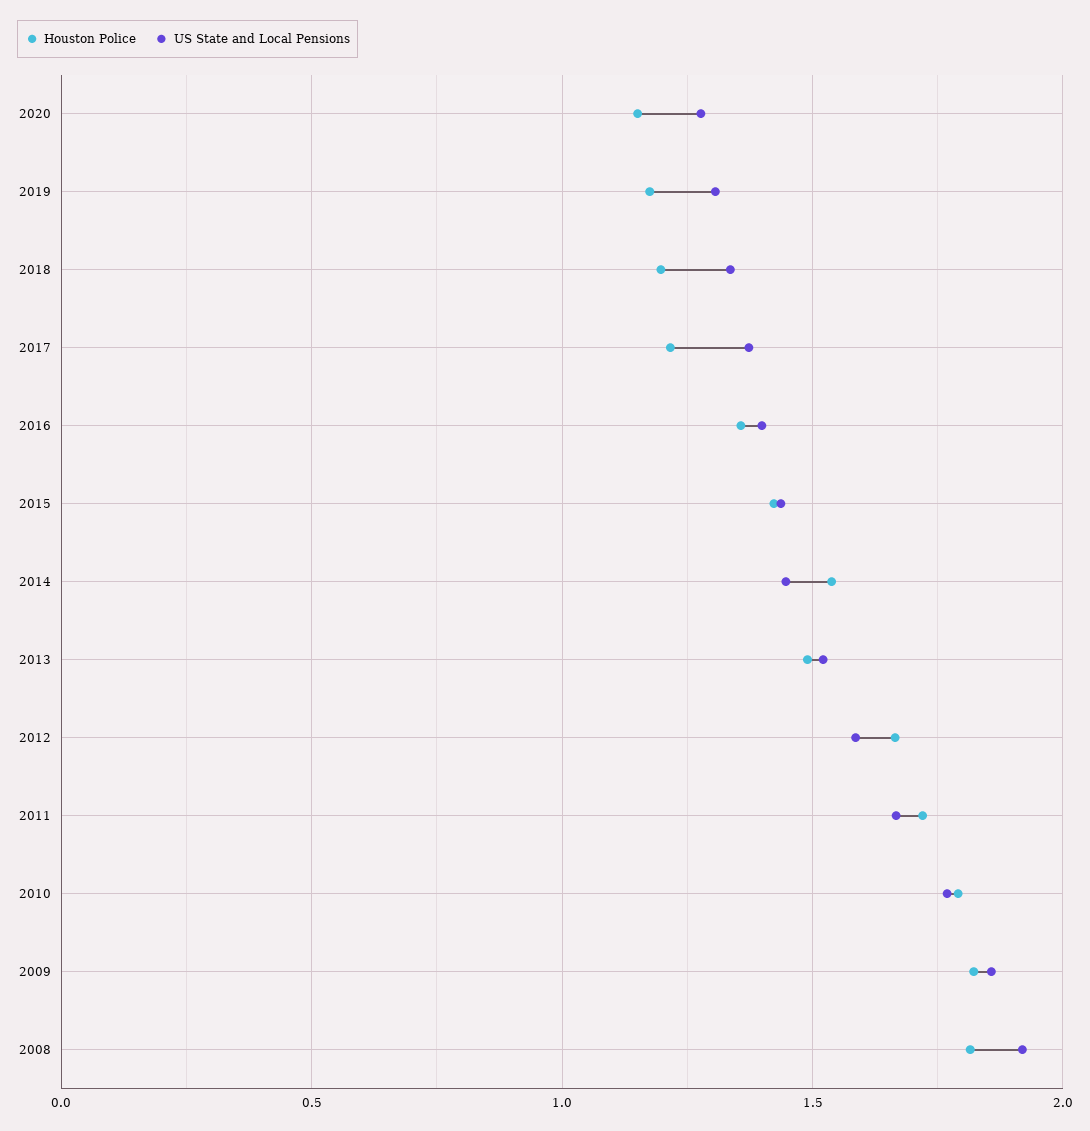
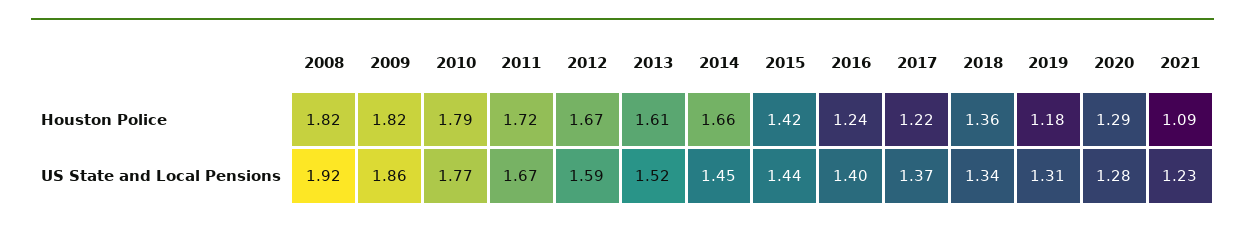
Houston Police, 2020: 1.15 -> 1.29
Houston Police, 2018: 1.2 -> 1.36
Houston Police, 2016: 1.35 -> 1.24
Houston Police, 2014: 1.55 -> 1.66
Houston Police, 2013: 1.5 -> 1.61
Houston Police, 2021: none -> 1.09
US State and Local Pensions, 2021: none -> 1.23

